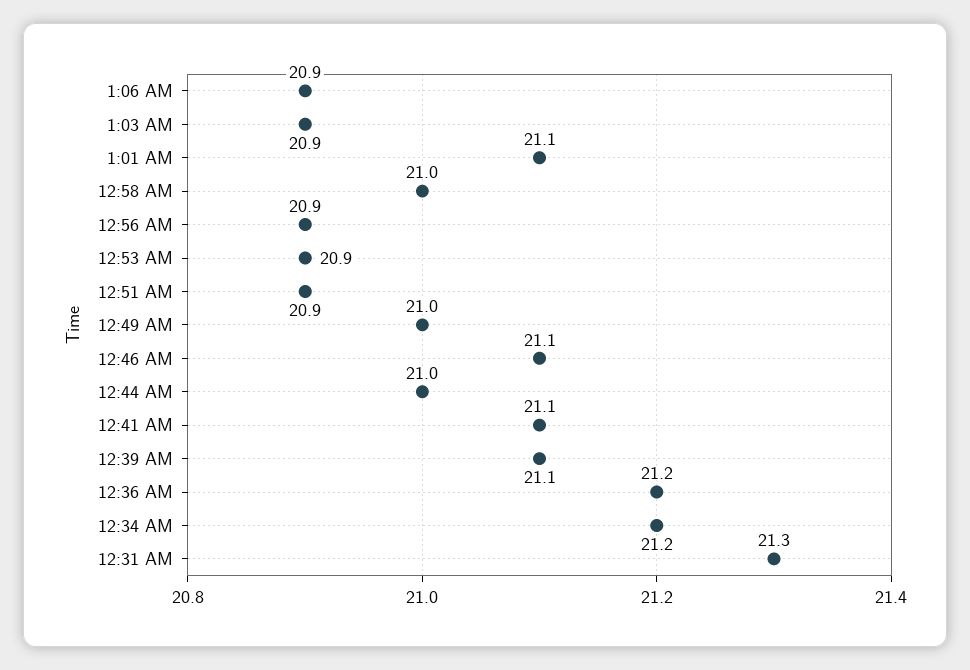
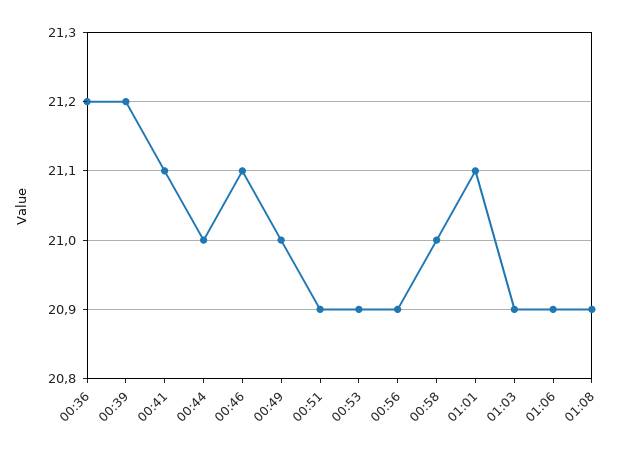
12:39 AM: 21.1 -> 21.2
12:34 AM: 21.2 -> none
12:31 AM: 21.3 -> none
01:08: none -> 20.9

